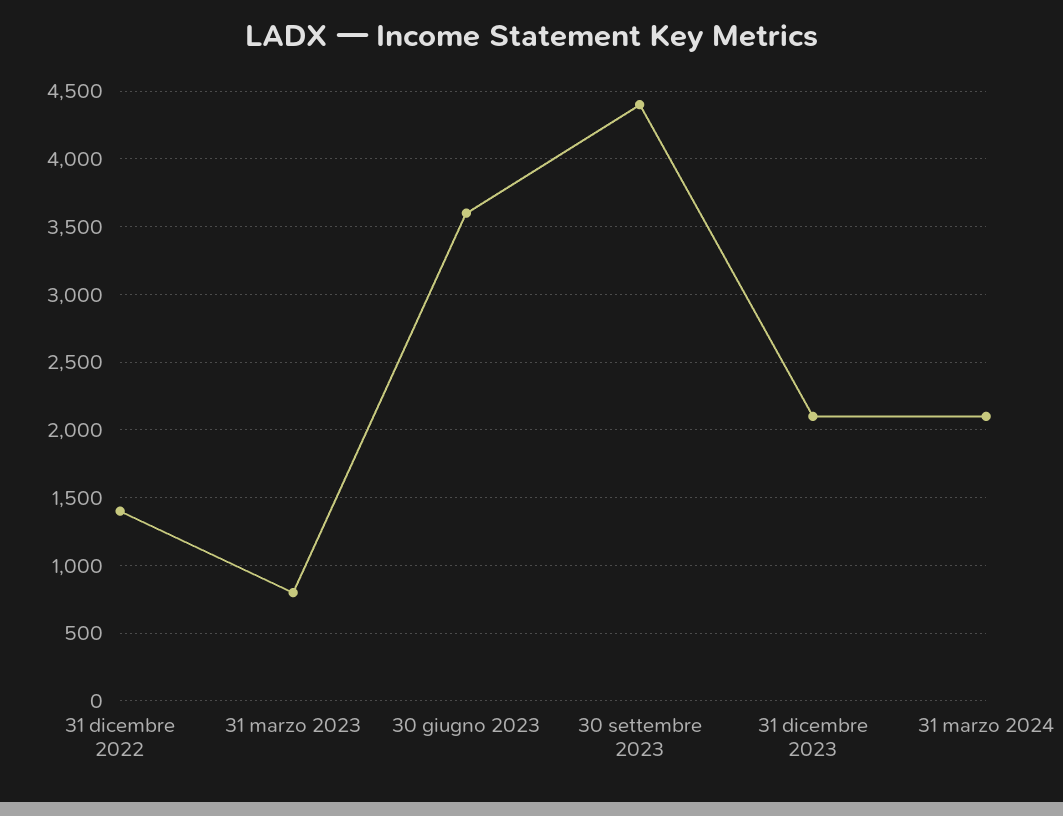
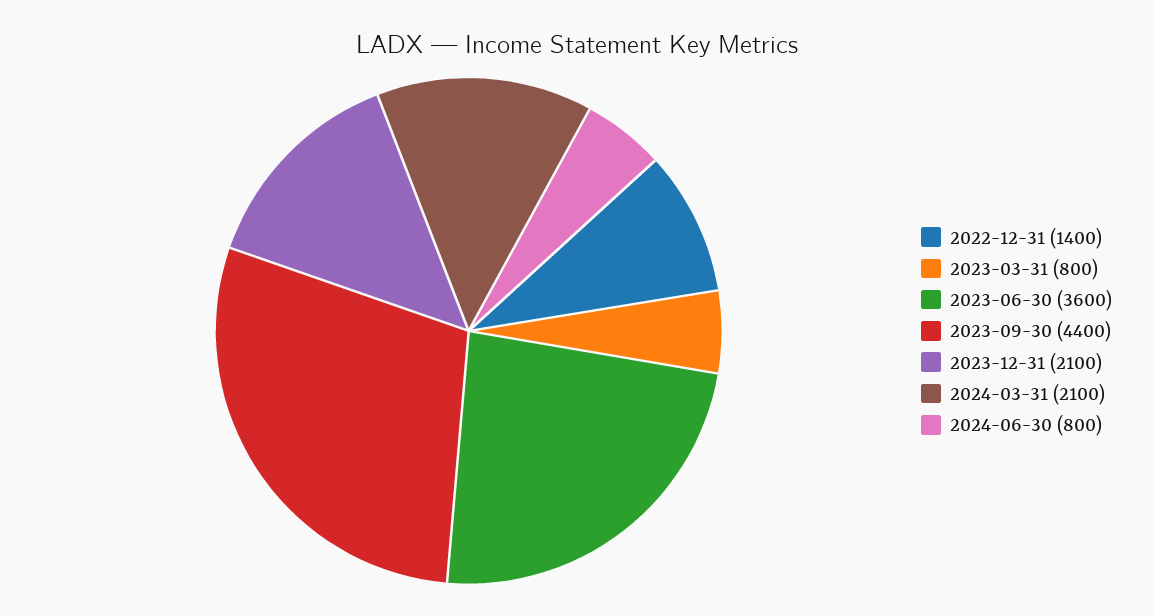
2024-06-30: none -> 800

